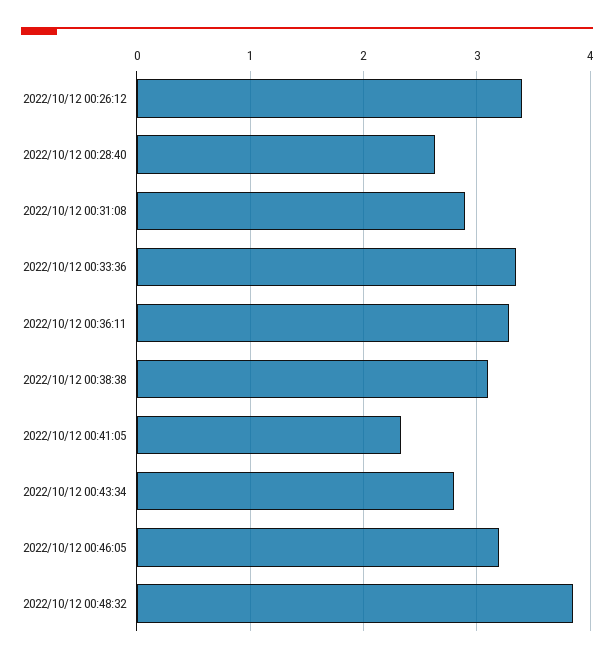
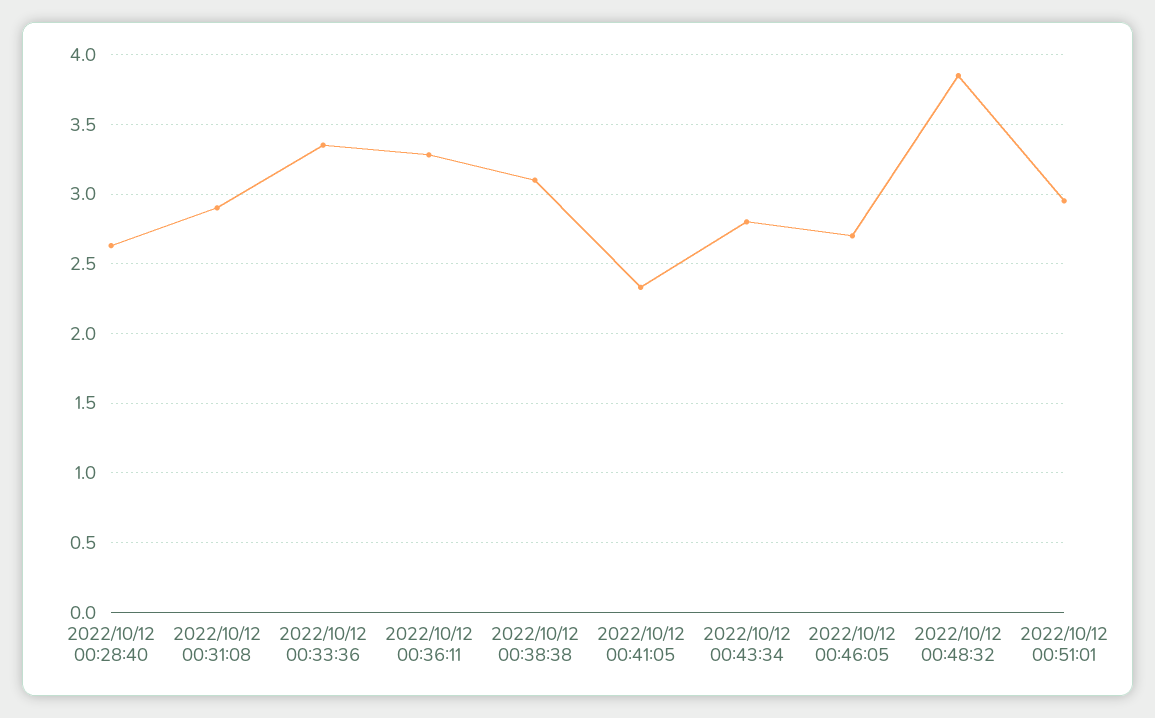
2022/10/12 00:26:12: 3.4 -> none
2022/10/12 00:46:05: 3.2 -> 2.7
2022/10/12 00:51:01: none -> 2.95

